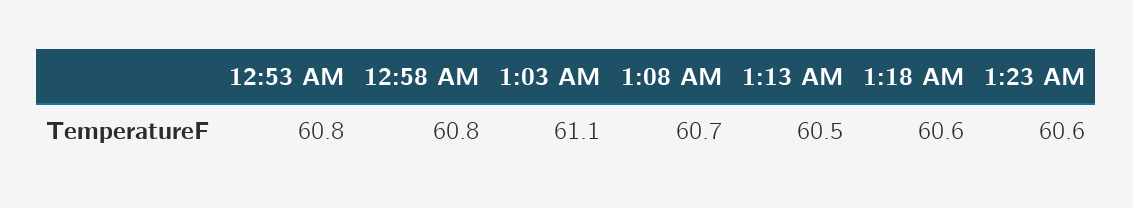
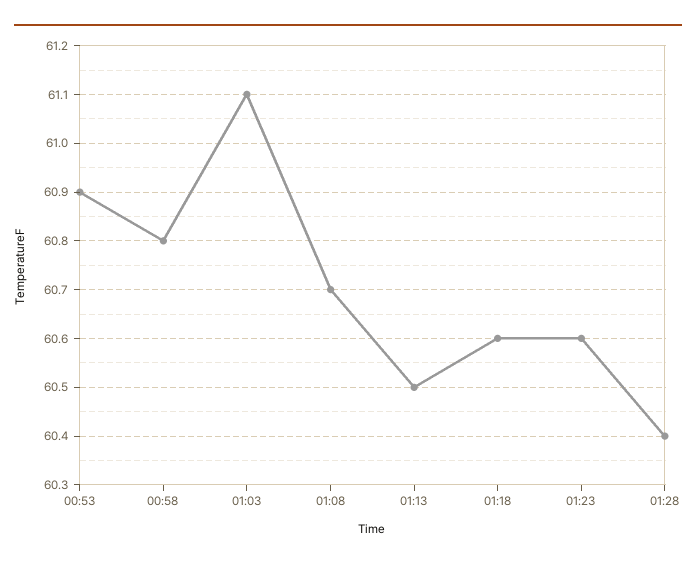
12:53 AM: 60.8 -> 60.9
01:28: none -> 60.4

